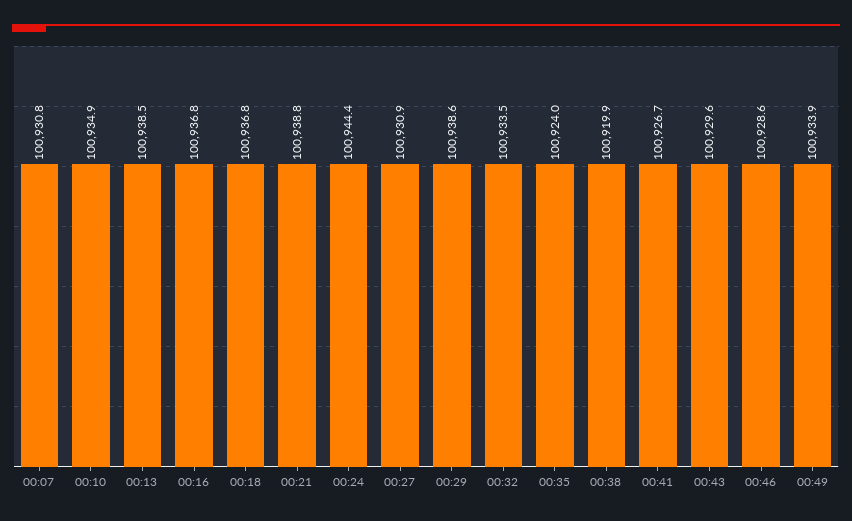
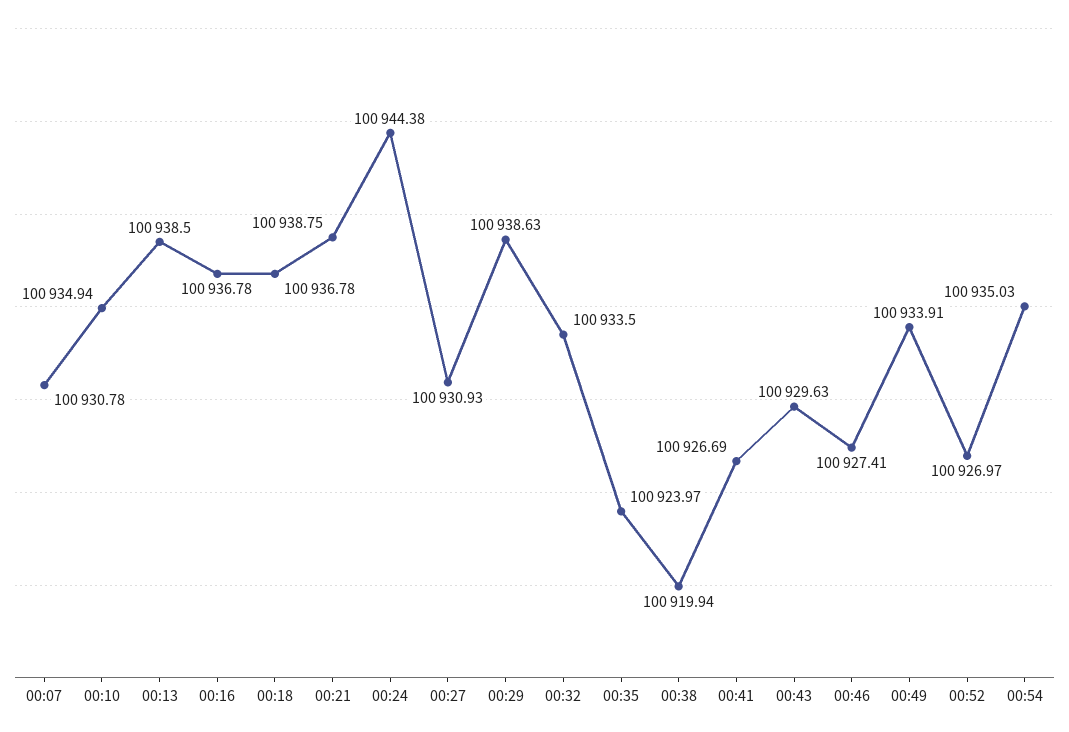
00:46: 100928.6 -> 100927.41
00:52: none -> 100926.97
00:54: none -> 100935.03

